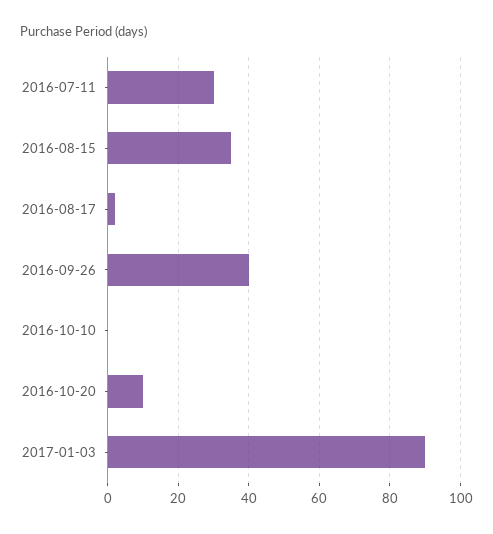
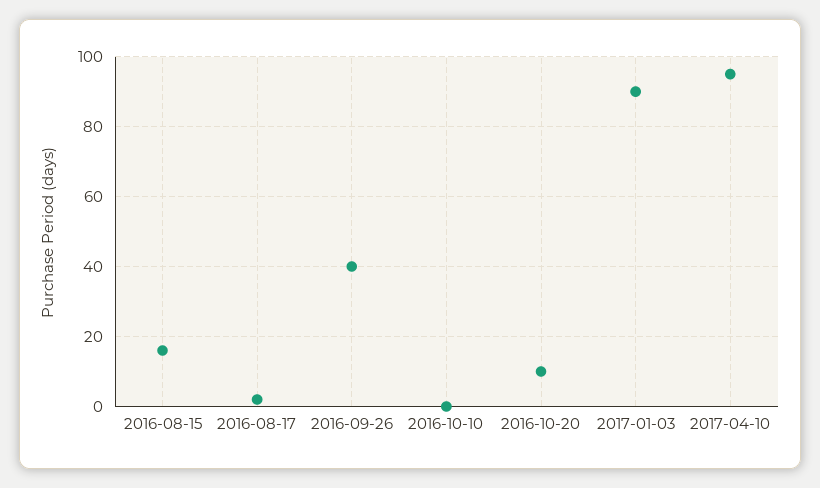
2016-07-11: 30 -> none
2016-08-15: 35 -> 15
2017-04-10: none -> 95

